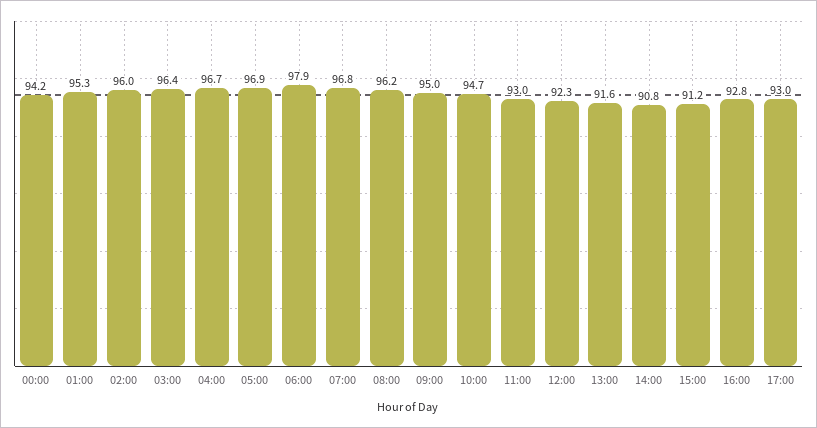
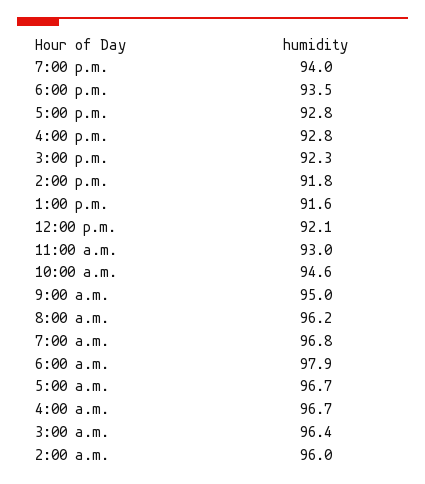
00:00: 94.2 -> none
01:00: 95.3 -> none
05:00: 96.9 -> 96.7
10:00: 94.7 -> 94.6
12:00: 92.3 -> 92.1
14:00: 90.8 -> 91.8
15:00: 91.2 -> 92.3
17:00: 93 -> 92.8
7:00 p.m.: none -> 94
6:00 p.m.: none -> 93.5

